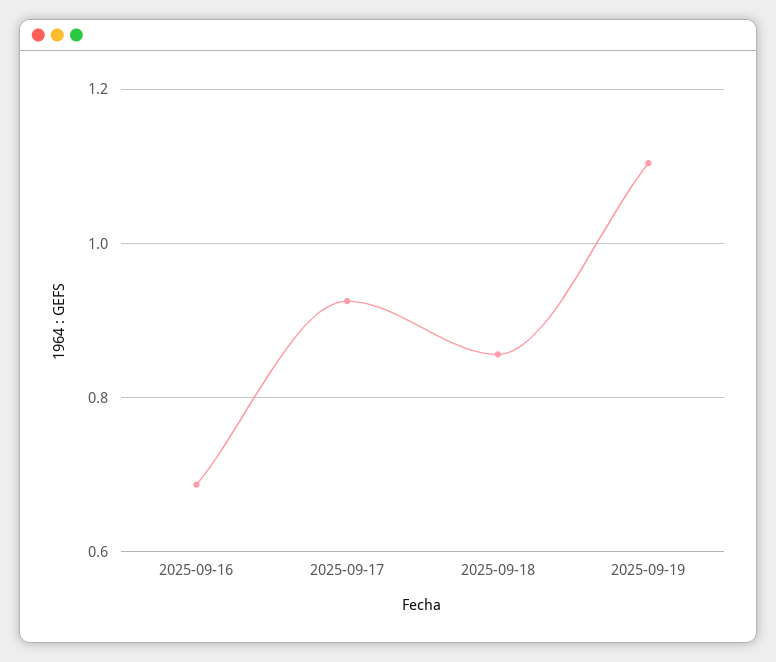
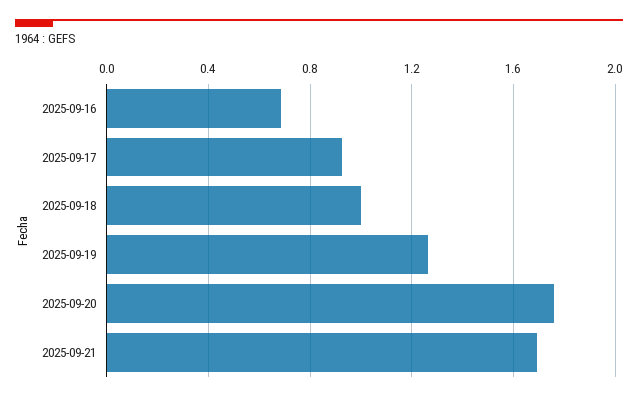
2025-09-18: 0.86 -> 1
2025-09-19: 1.1 -> 1.25
2025-09-20: none -> 1.75
2025-09-21: none -> 1.7

